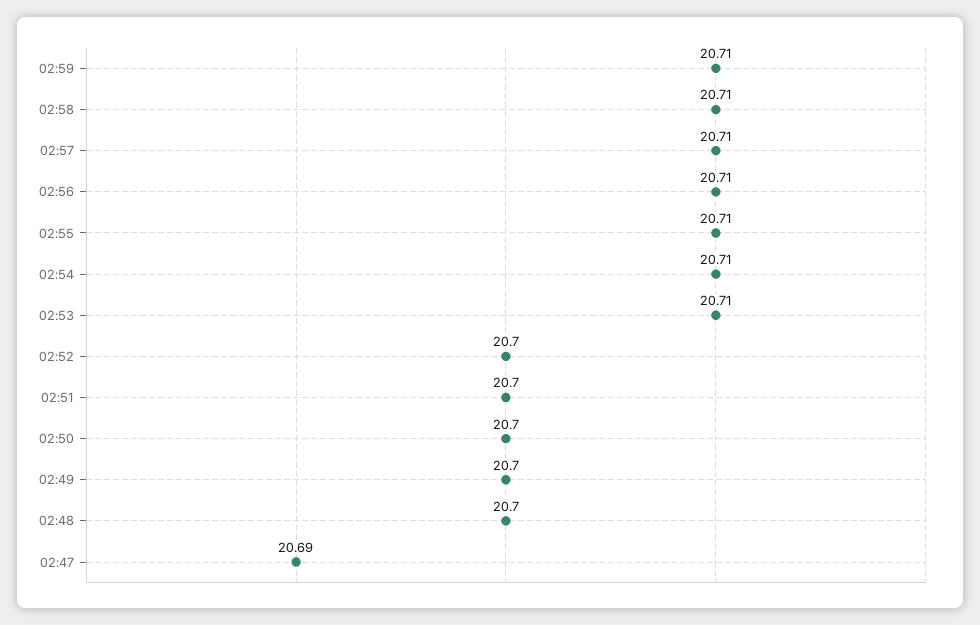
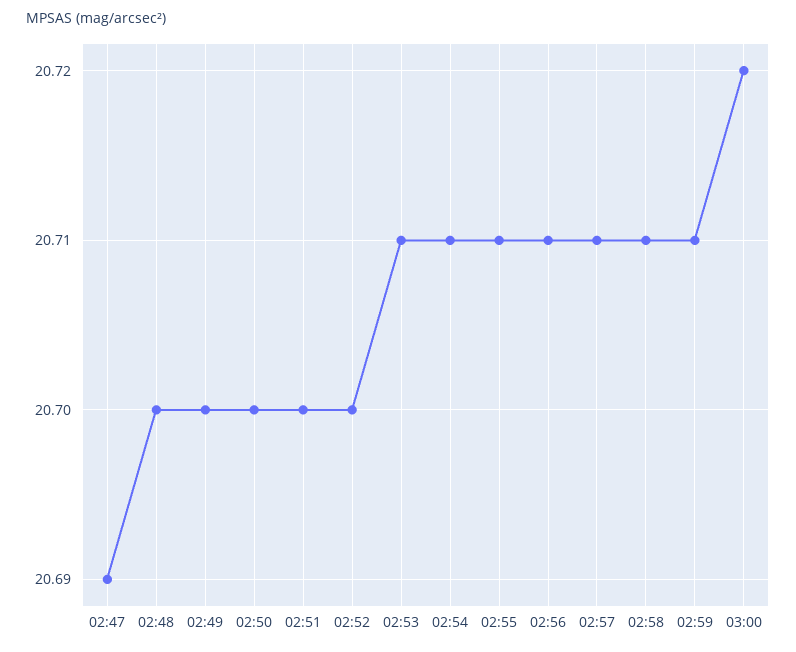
03:00: none -> 20.72

